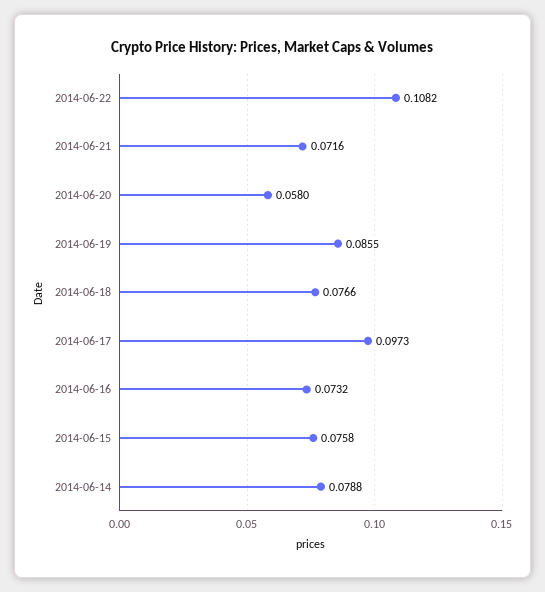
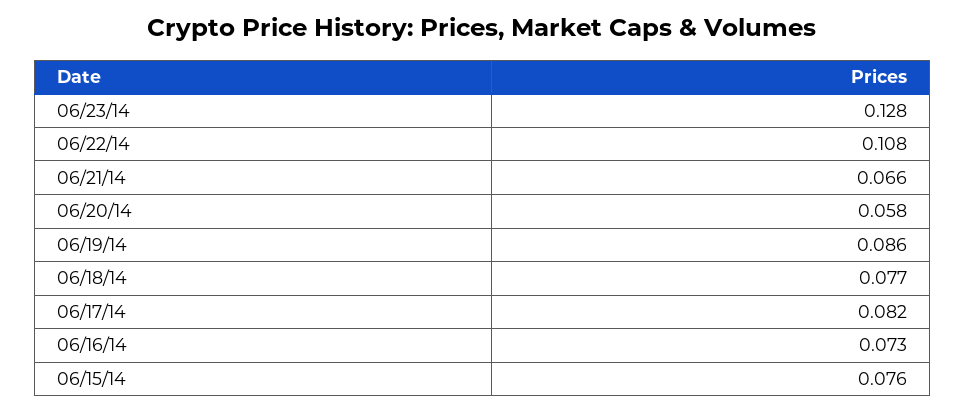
2014-06-21: 0.0716 -> 0.066
2014-06-17: 0.0973 -> 0.082
2014-06-14: 0.0788 -> none
06/23/14: none -> 0.128

